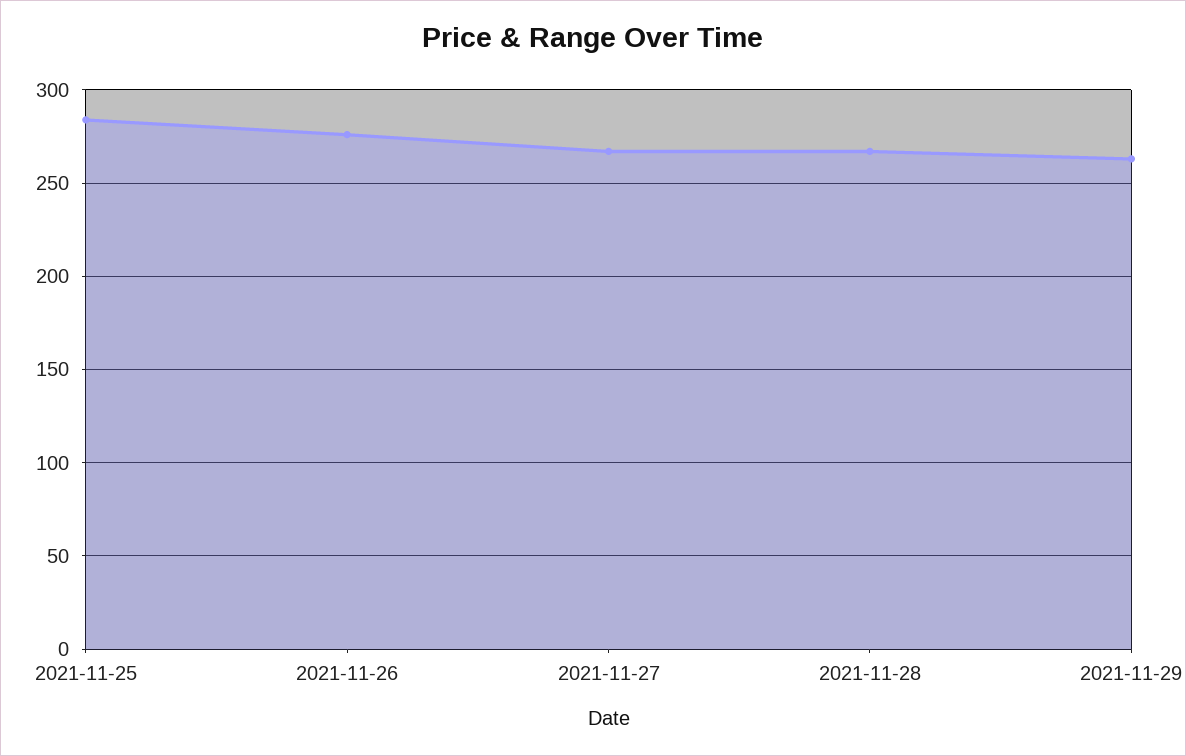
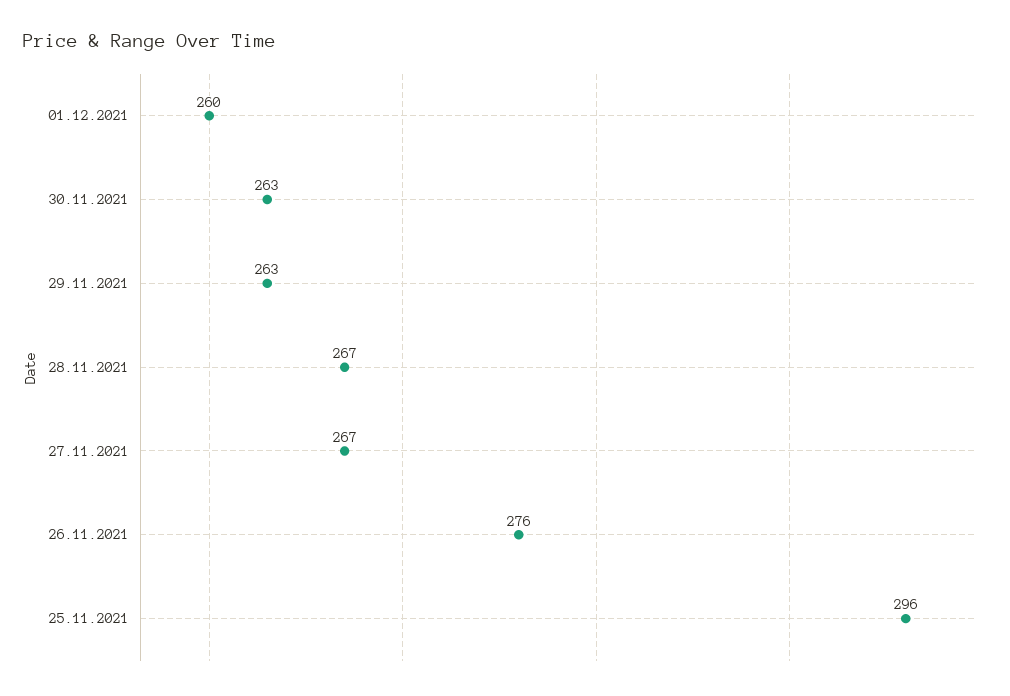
2021-11-25: 285 -> 296
01.12.2021: none -> 260
30.11.2021: none -> 263

